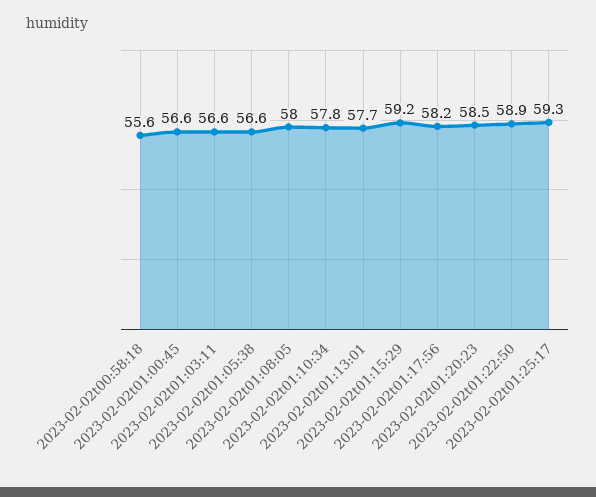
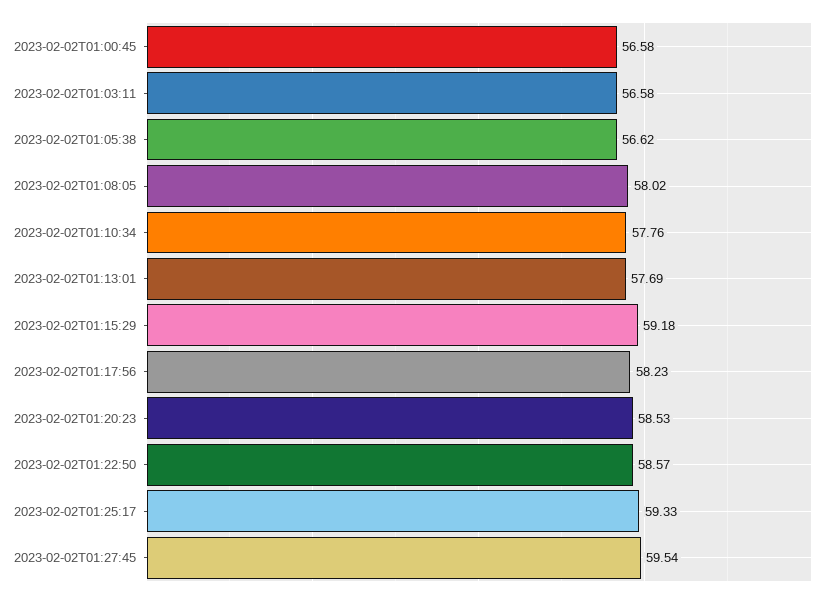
2023-02-02t00:58:18: 55.6 -> none
2023-02-02t01:22:50: 58.9 -> 58.57
2023-02-02T01:27:45: none -> 59.54

